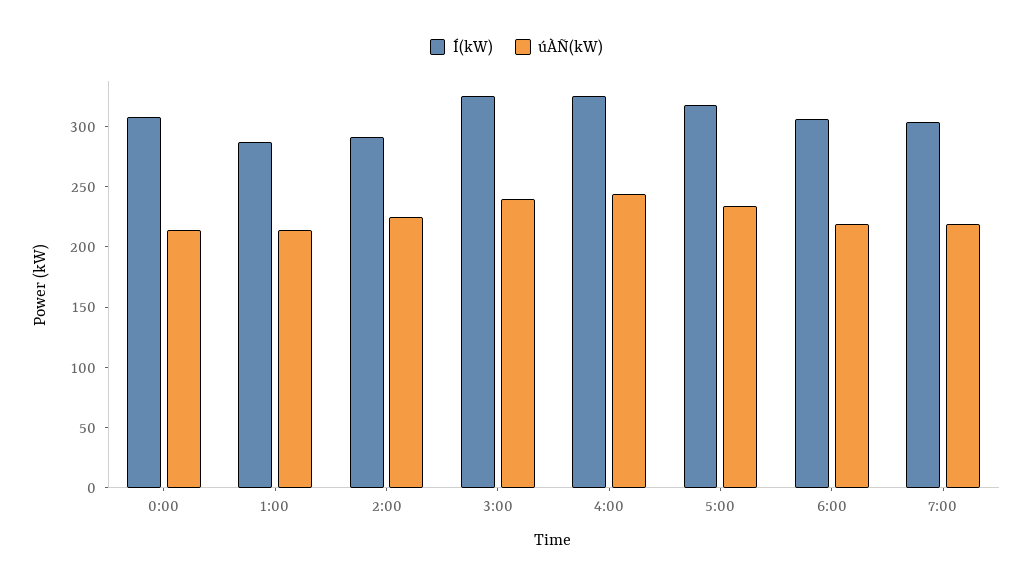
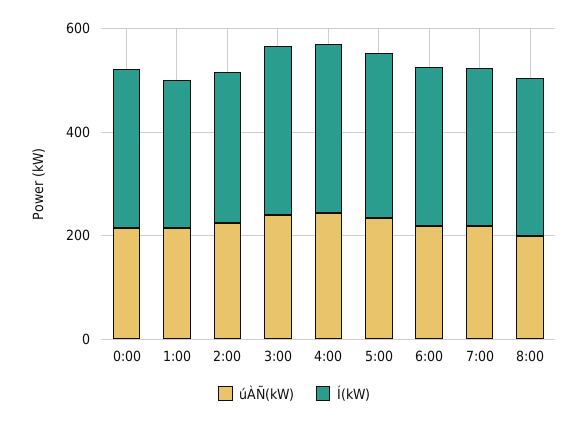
úÀÑ(kW), 8:00: none -> 200
Í(kW), 8:00: none -> 300

